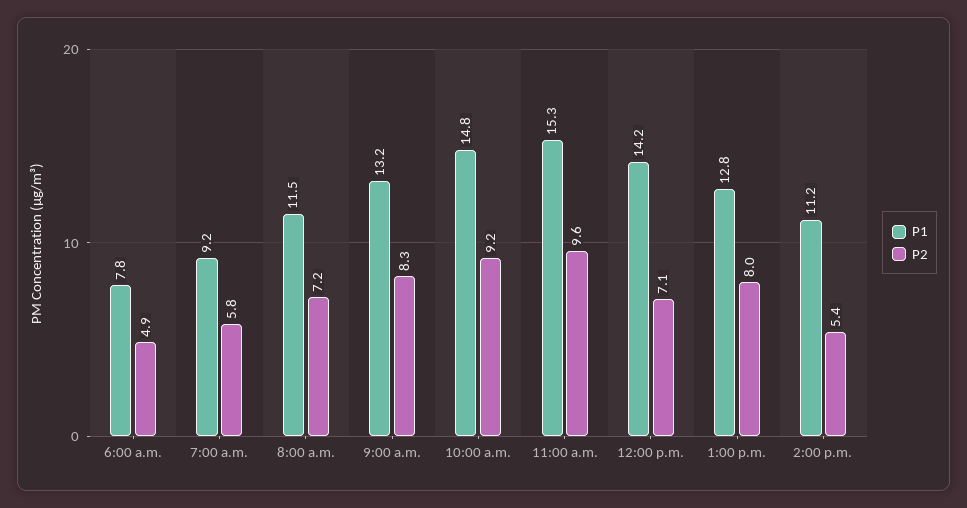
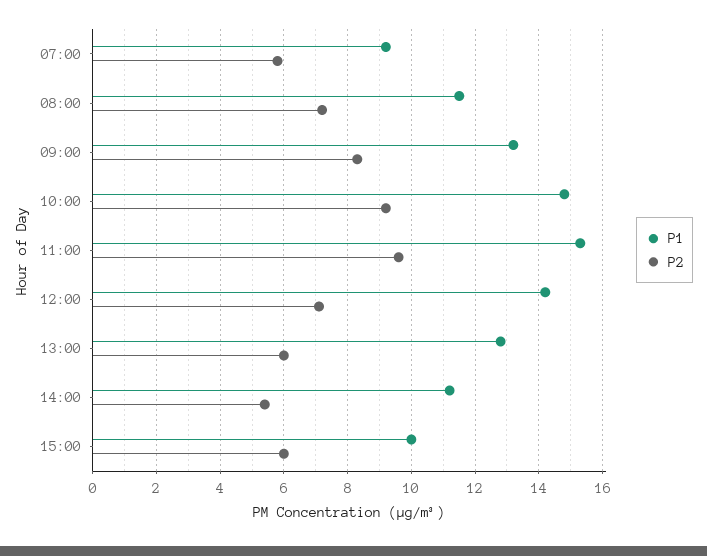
P1, 6:00 a.m.: 7.8 -> none
P2, 6:00 a.m.: 4.9 -> none
P2, 1:00 p.m.: 8 -> 6
P1, 15:00: none -> 10
P2, 15:00: none -> 6

